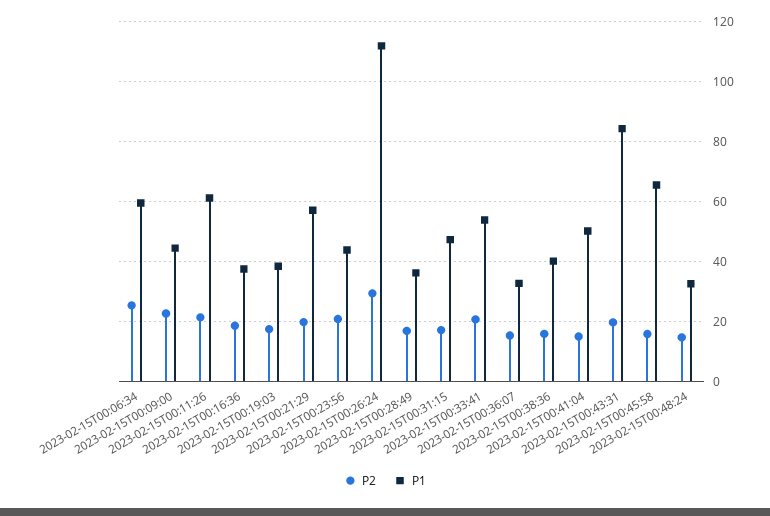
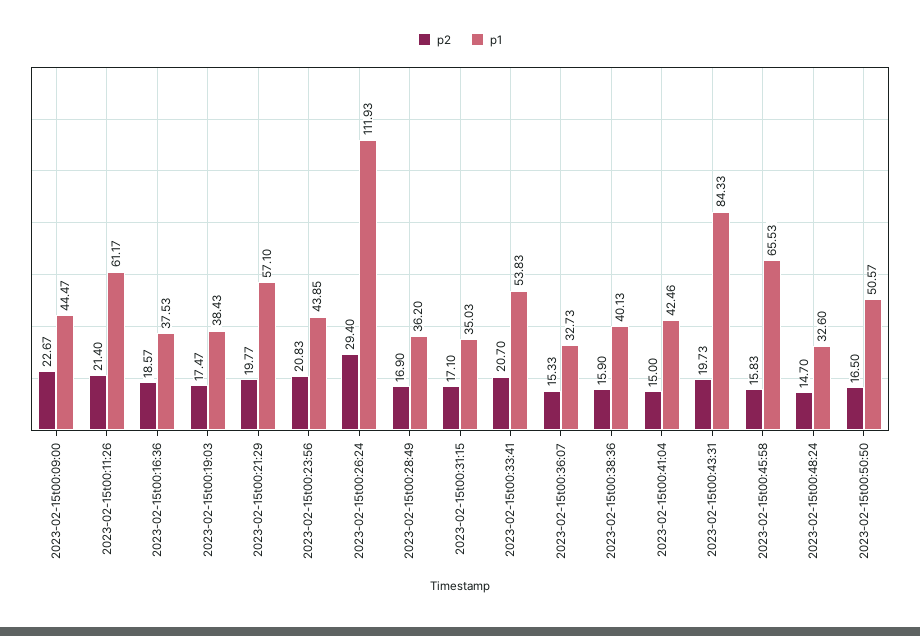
P2, 2023-02-15T00:06:34: 25 -> none
P1, 2023-02-15T00:06:34: 60 -> none
P1, 2023-02-15T00:31:15: 47.5 -> 35.03
P1, 2023-02-15T00:41:04: 50 -> 42.46
P2, 2023-02-15t00:50:50: none -> 16.5
P1, 2023-02-15t00:50:50: none -> 50.57

